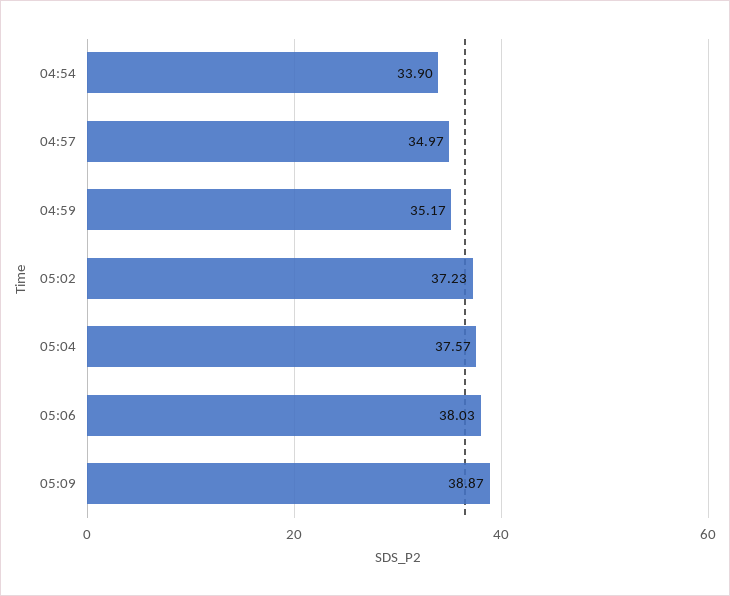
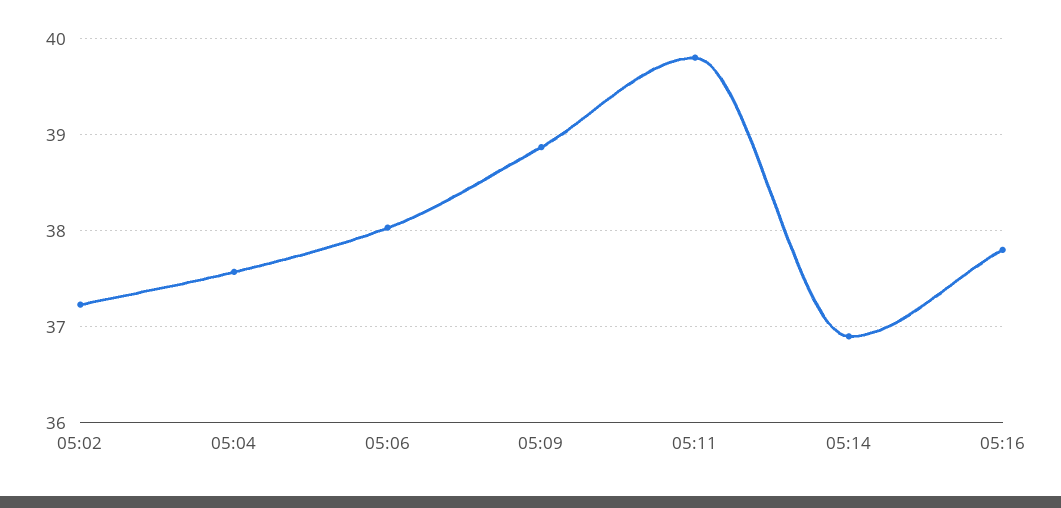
04:54: 33.9 -> none
04:57: 34.97 -> none
04:59: 35.17 -> none
05:11: none -> 39.8
05:14: none -> 36.9
05:16: none -> 37.8

